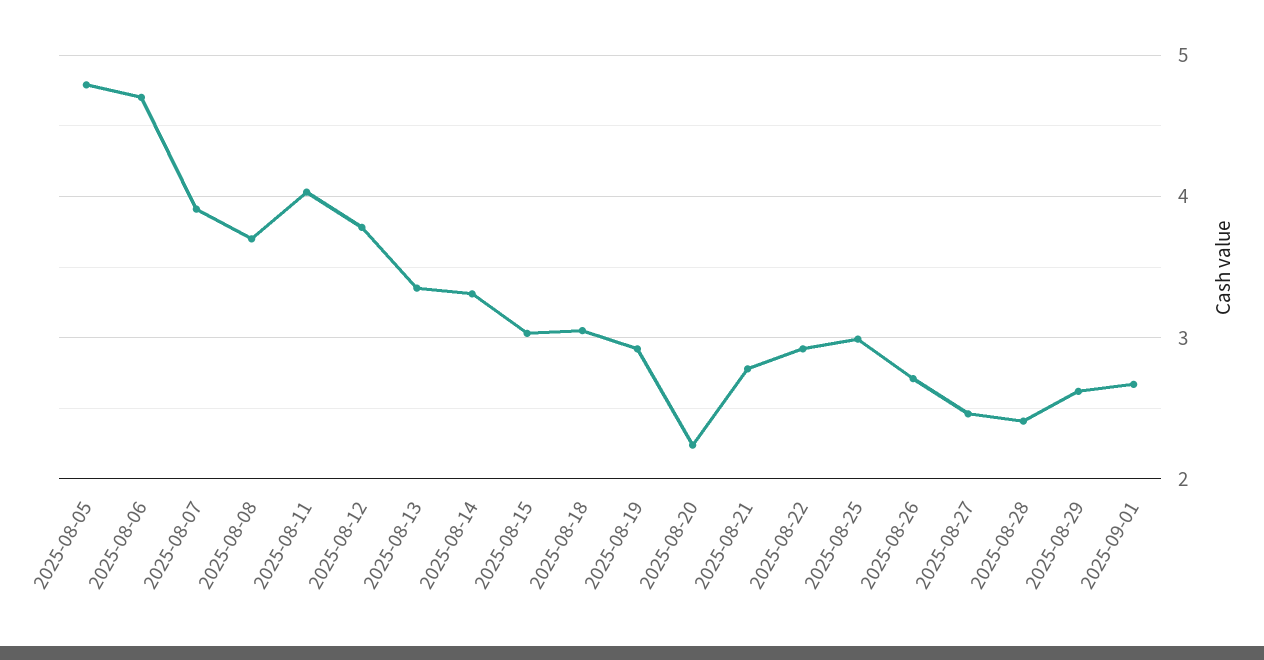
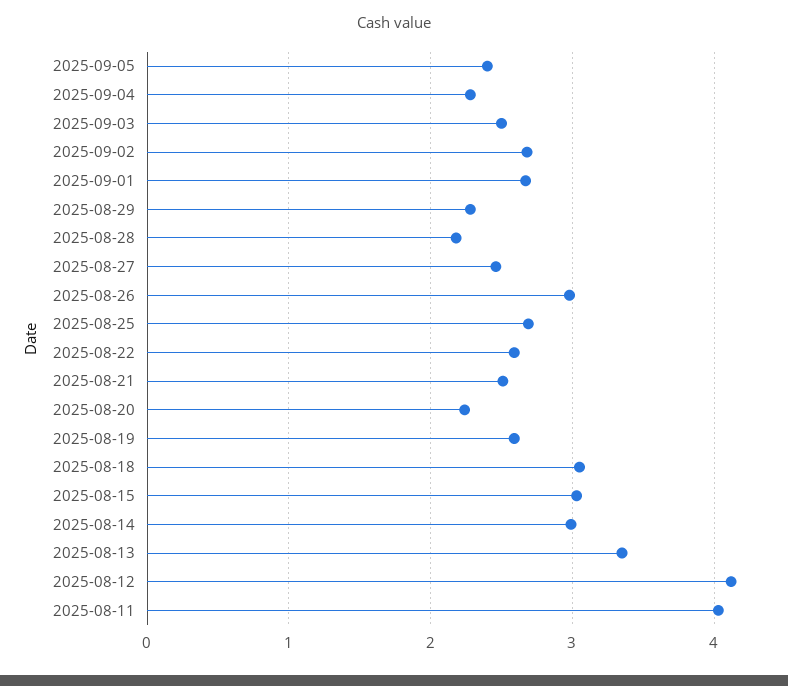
2025-08-05: 4.8 -> none
2025-08-06: 4.7 -> none
2025-08-07: 3.9 -> none
2025-08-08: 3.7 -> none
2025-08-12: 3.8 -> 4.1
2025-08-14: 3.3 -> 3
2025-08-19: 2.9 -> 2.6
2025-08-21: 2.8 -> 2.5
2025-08-22: 2.9 -> 2.6
2025-08-25: 3 -> 2.7
2025-08-26: 2.7 -> 3
2025-08-28: 2.4 -> 2.2
2025-08-29: 2.6 -> 2.3
2025-09-05: none -> 2.4
2025-09-04: none -> 2.3
2025-09-03: none -> 2.5
2025-09-02: none -> 2.7

